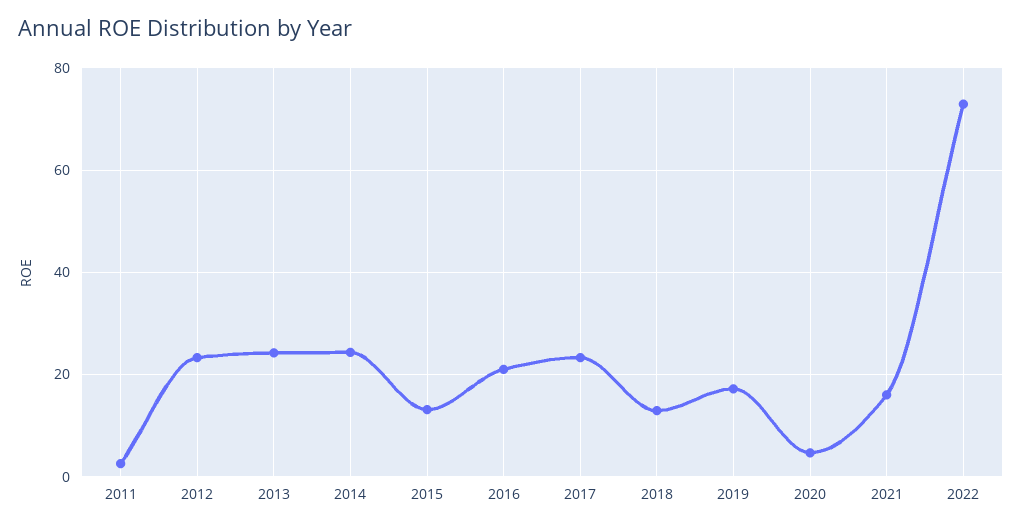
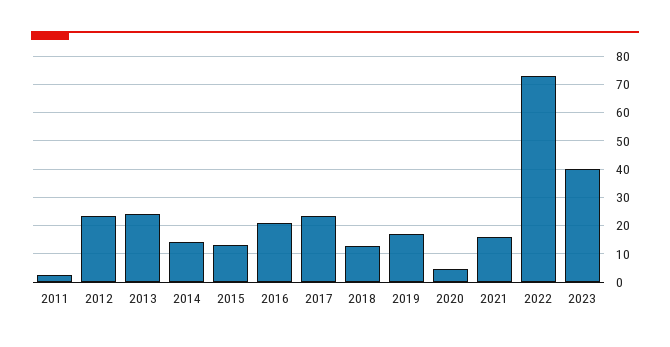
2014: 24 -> 15
2023: none -> 40

